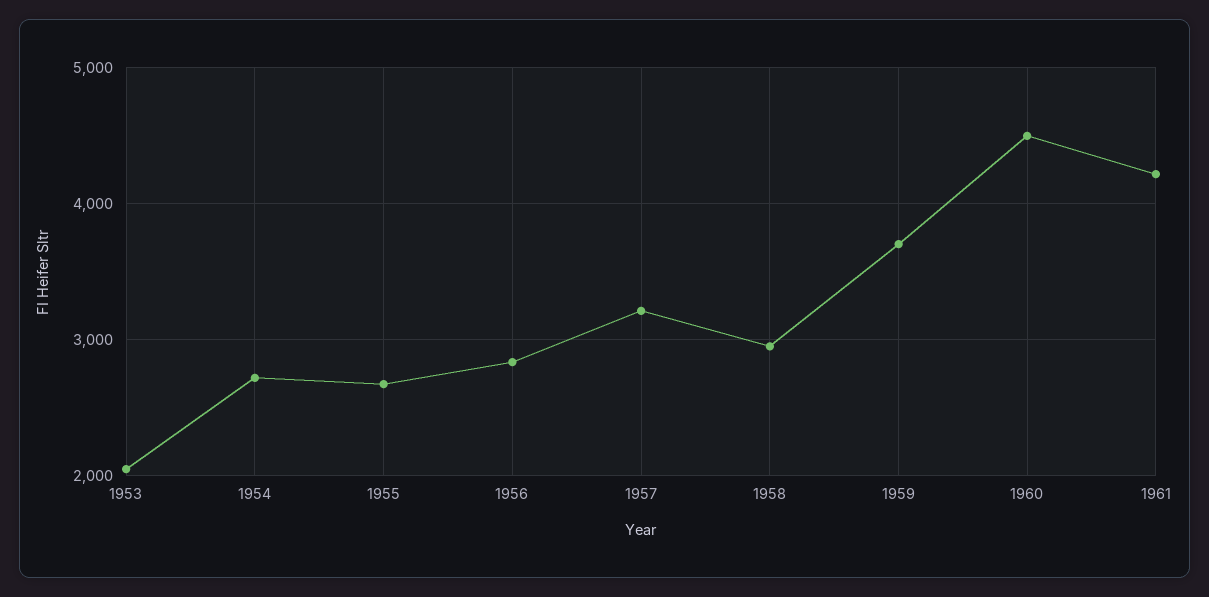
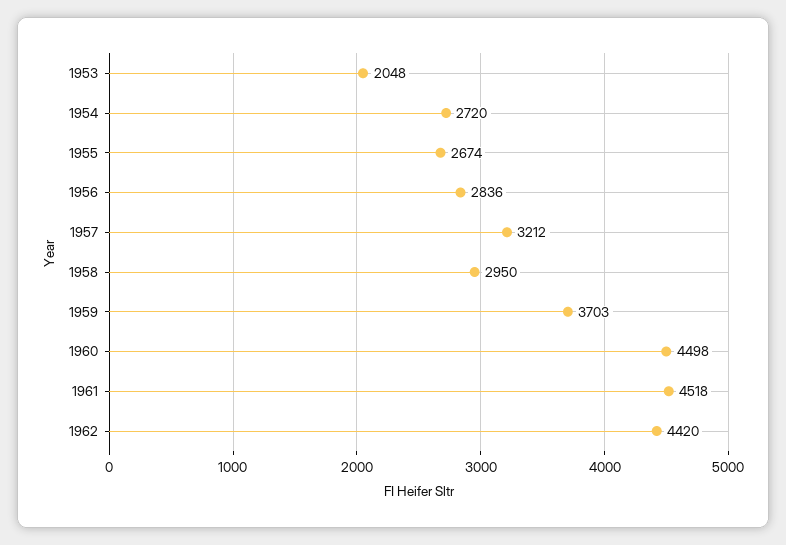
1961: 4200 -> 4518
1962: none -> 4420

